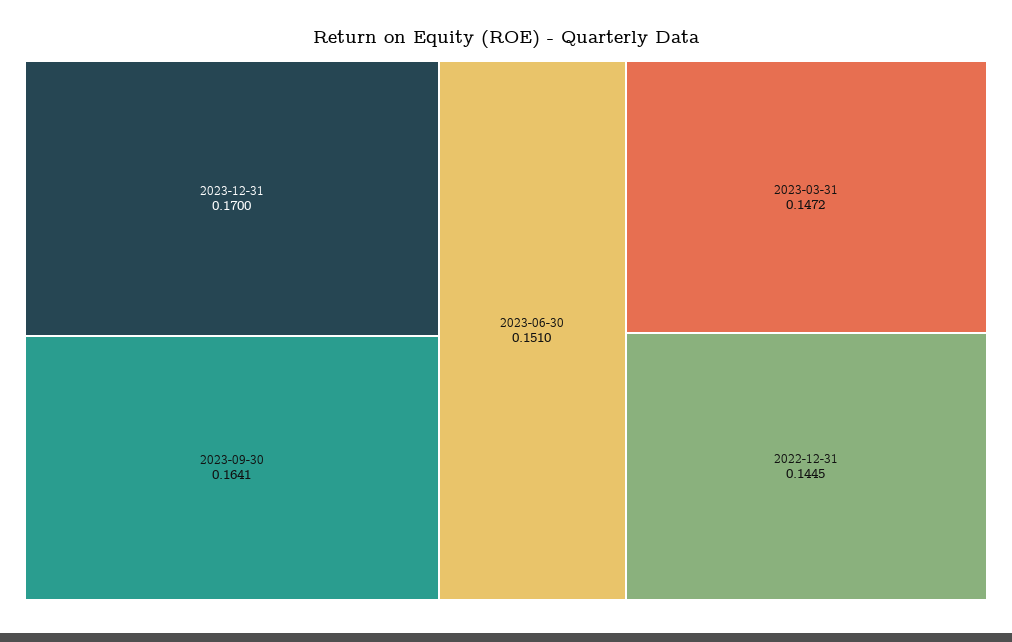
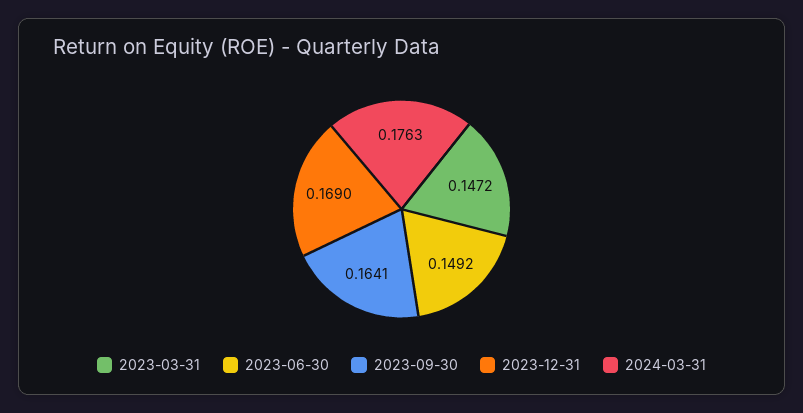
2023-12-31: 0.17 -> 0.169
2023-06-30: 0.151 -> 0.1492
2022-12-31: 0.1445 -> none
2024-03-31: none -> 0.1763

